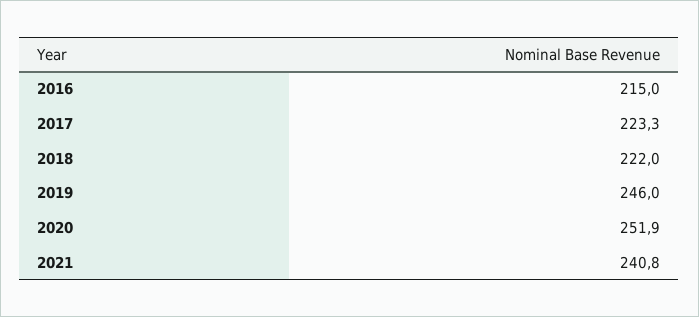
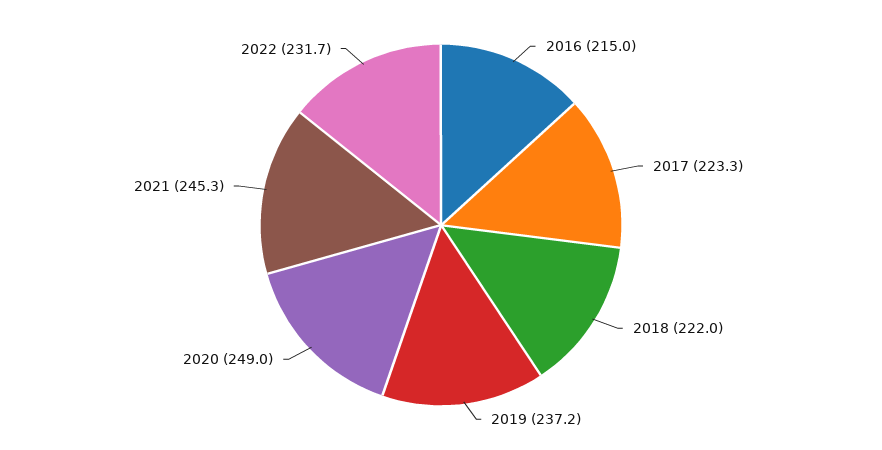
2019: 246 -> 237.2
2020: 251.9 -> 249
2021: 240.8 -> 245.3
2022: none -> 231.7

